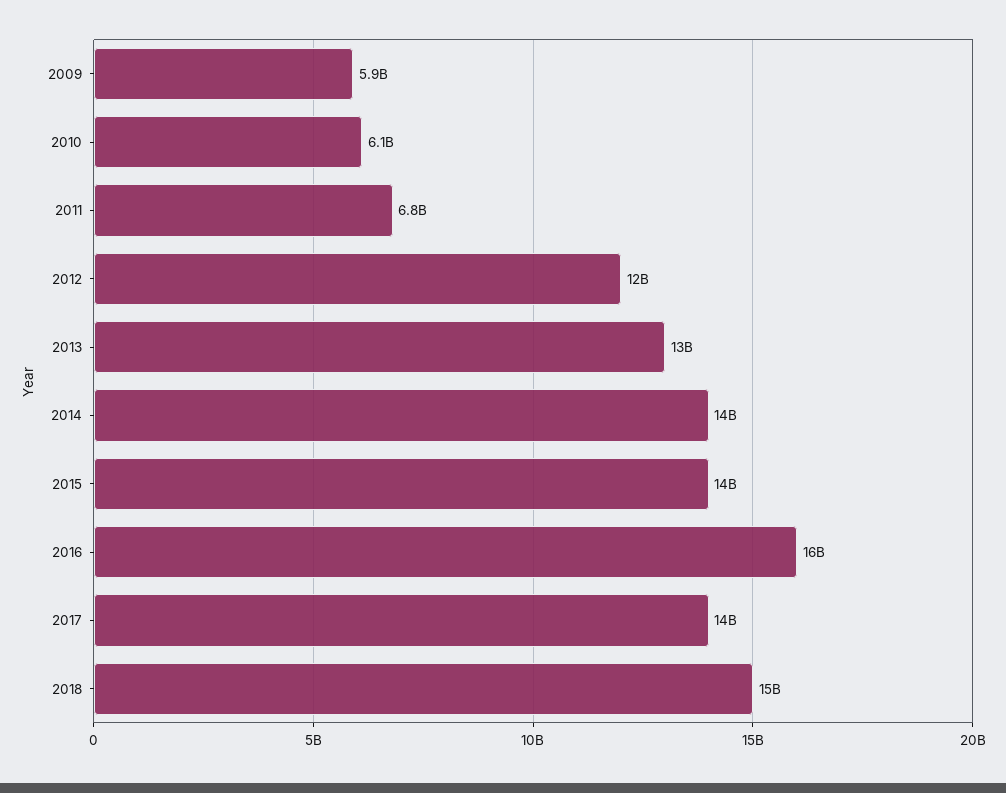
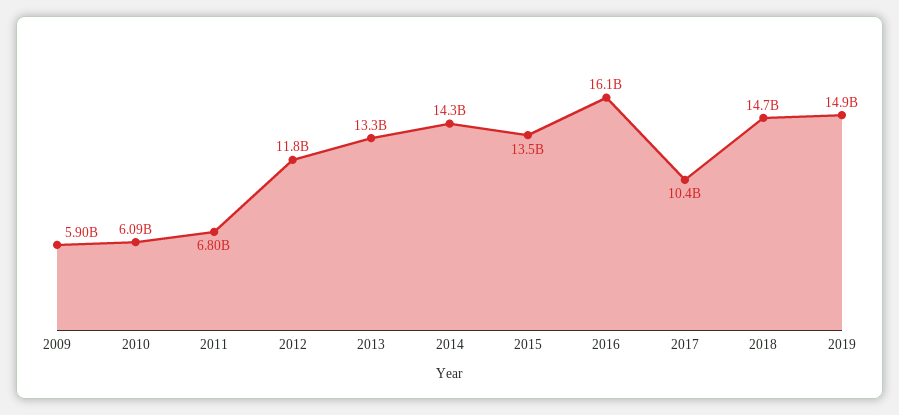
2017: 14000000000 -> 10400000000
2019: none -> 14900000000

